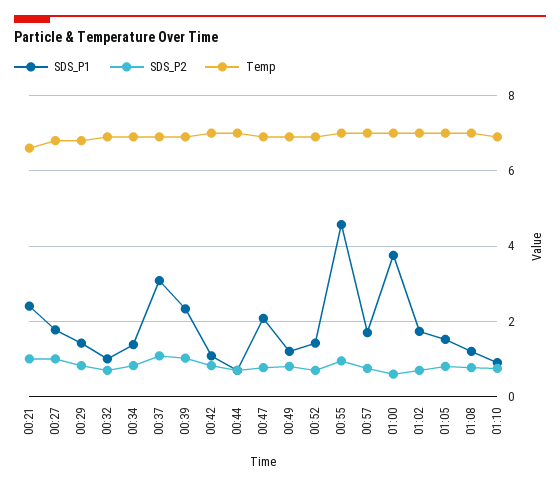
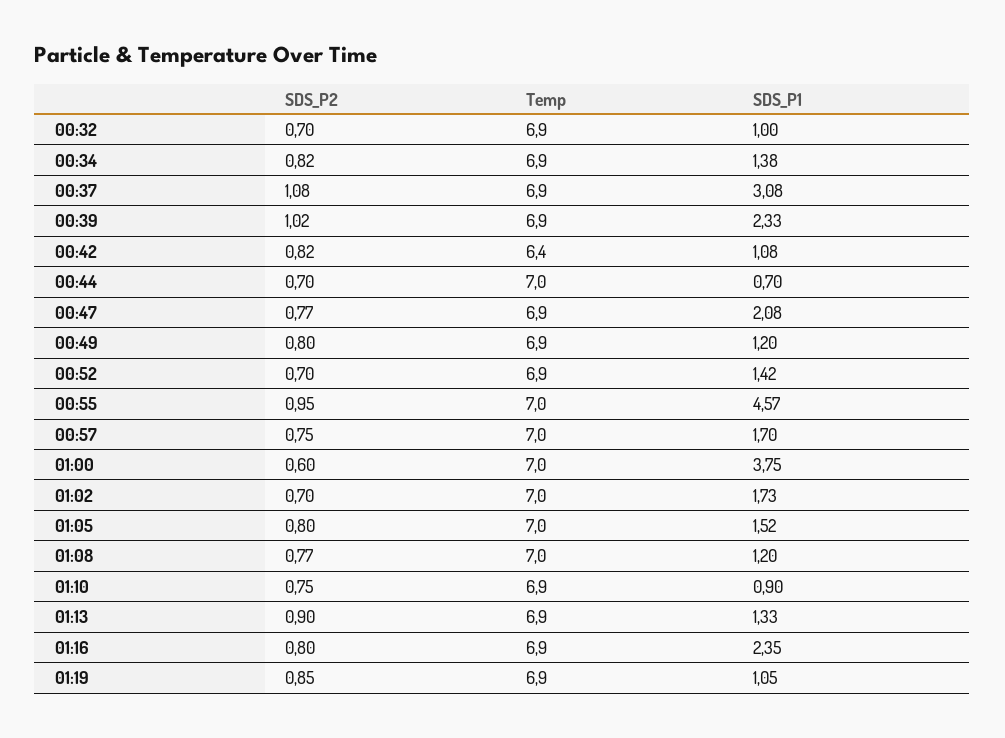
SDS_P1, 00:21: 2.4 -> none
SDS_P2, 00:21: 1 -> none
Temp, 00:21: 6.6 -> none
SDS_P1, 00:27: 1.8 -> none
SDS_P2, 00:27: 1 -> none
Temp, 00:27: 6.8 -> none
SDS_P1, 00:29: 1.4 -> none
SDS_P2, 00:29: 0.8 -> none
Temp, 00:29: 6.8 -> none
Temp, 00:42: 7 -> 6.4
SDS_P2, 01:13: none -> 0.9
Temp, 01:13: none -> 6.9
SDS_P1, 01:13: none -> 1.33
SDS_P2, 01:16: none -> 0.8
Temp, 01:16: none -> 6.9
SDS_P1, 01:16: none -> 2.35
SDS_P2, 01:19: none -> 0.85
Temp, 01:19: none -> 6.9
SDS_P1, 01:19: none -> 1.05

